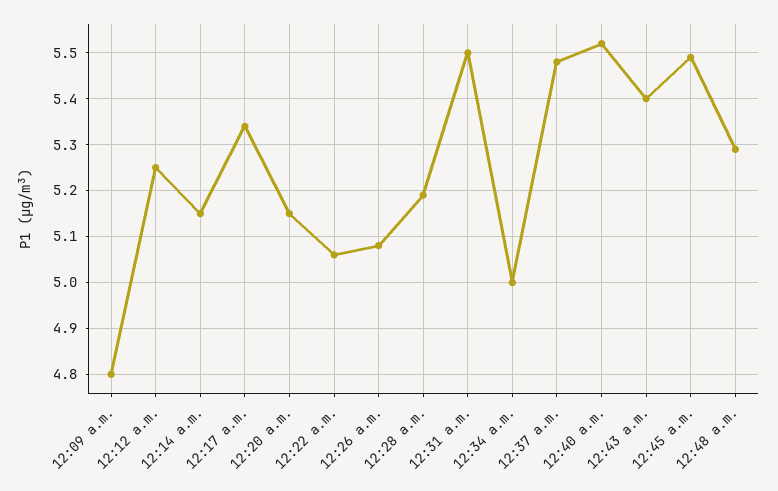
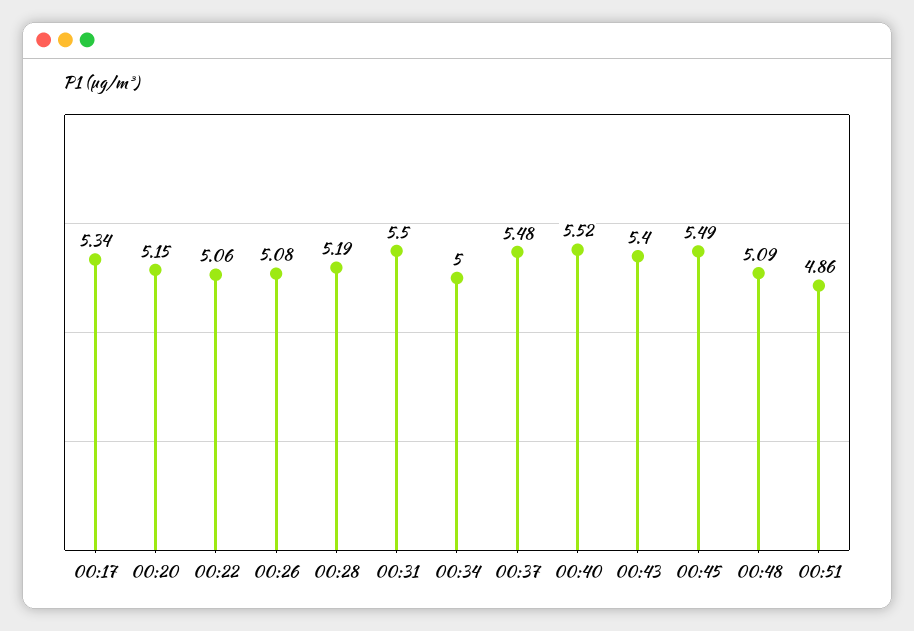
12:09 a.m.: 4.8 -> none
12:12 a.m.: 5.25 -> none
12:14 a.m.: 5.15 -> none
12:48 a.m.: 5.3 -> 5.09
00:51: none -> 4.86

